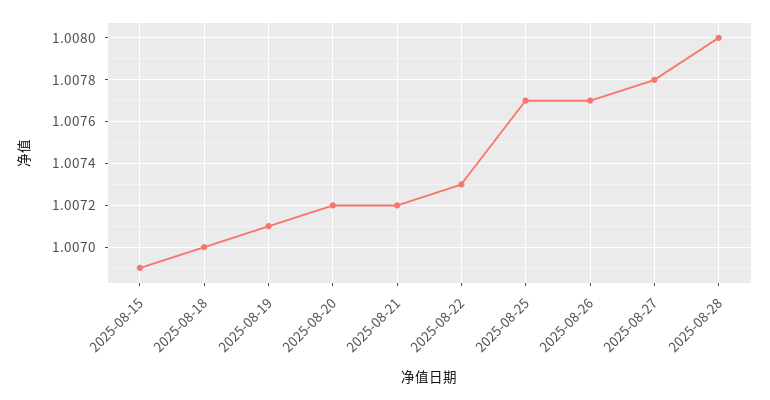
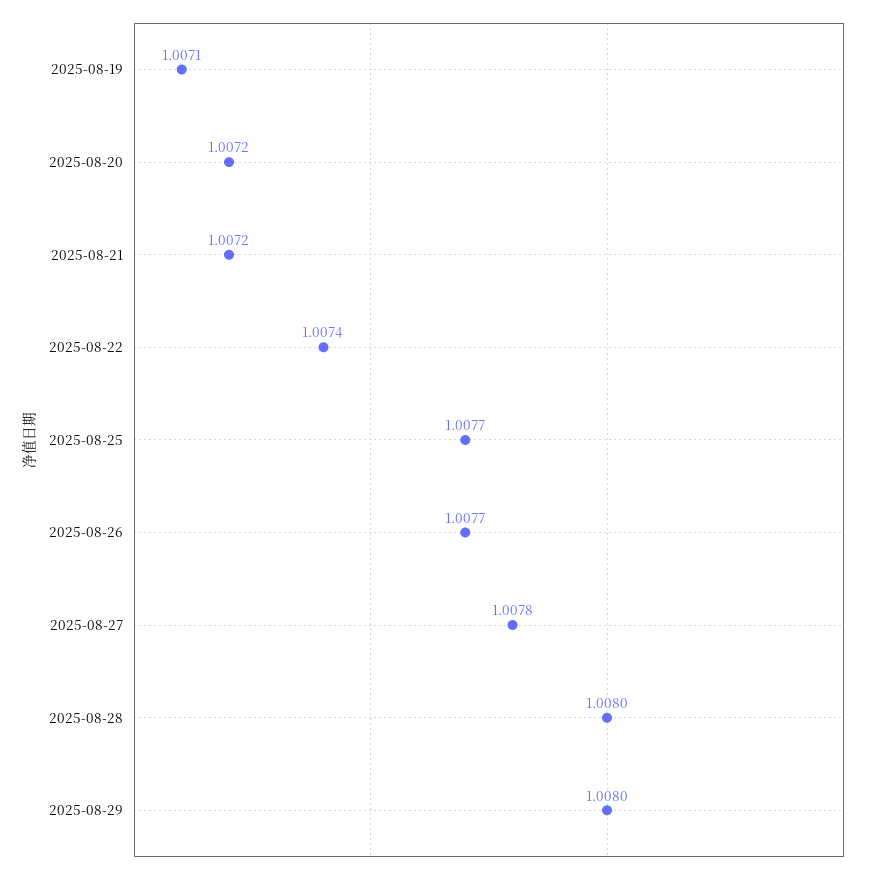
2025-08-15: 1.0069 -> none
2025-08-18: 1.007 -> none
2025-08-22: 1.0073 -> 1.0074
2025-08-29: none -> 1.008

